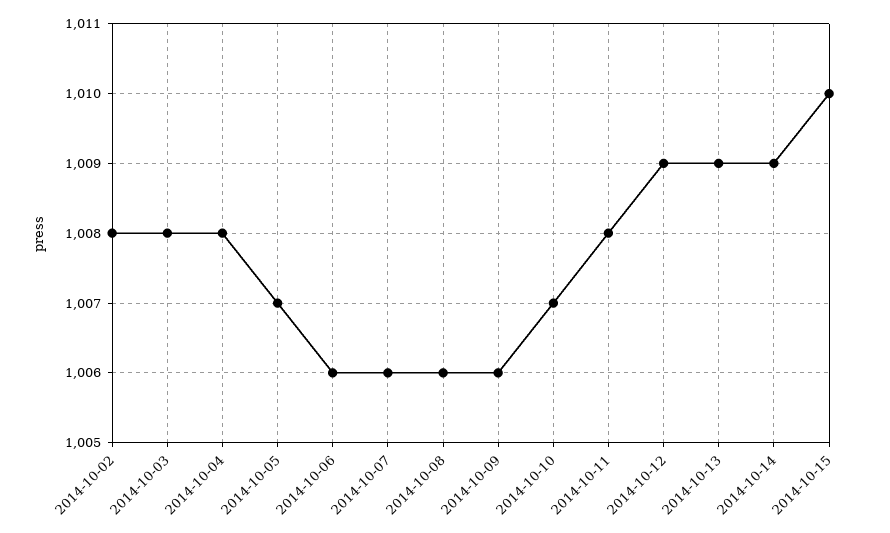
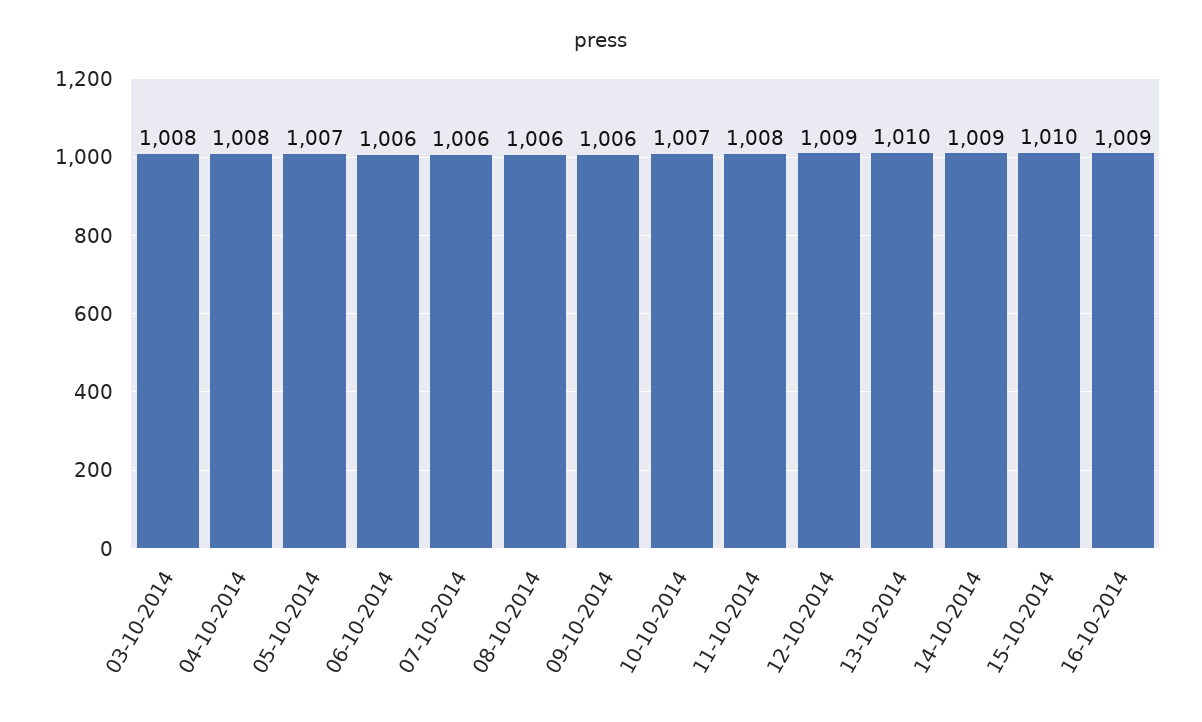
2014-10-02: 1008 -> none
2014-10-13: 1009 -> 1010
16-10-2014: none -> 1009

